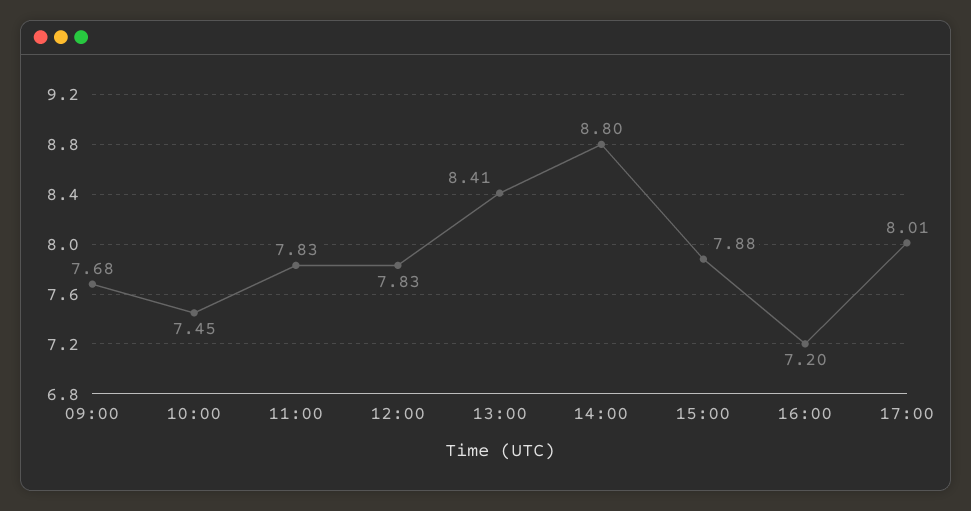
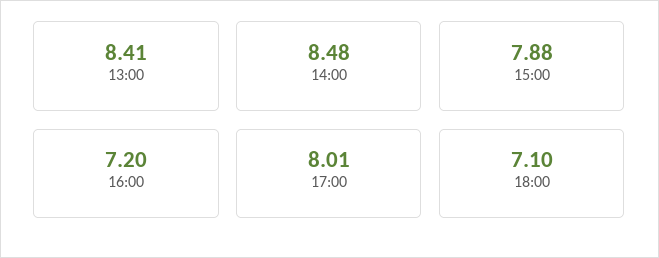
09:00: 7.68 -> none
10:00: 7.45 -> none
11:00: 7.83 -> none
12:00: 7.83 -> none
14:00: 8.8 -> 8.48
18:00: none -> 7.1

